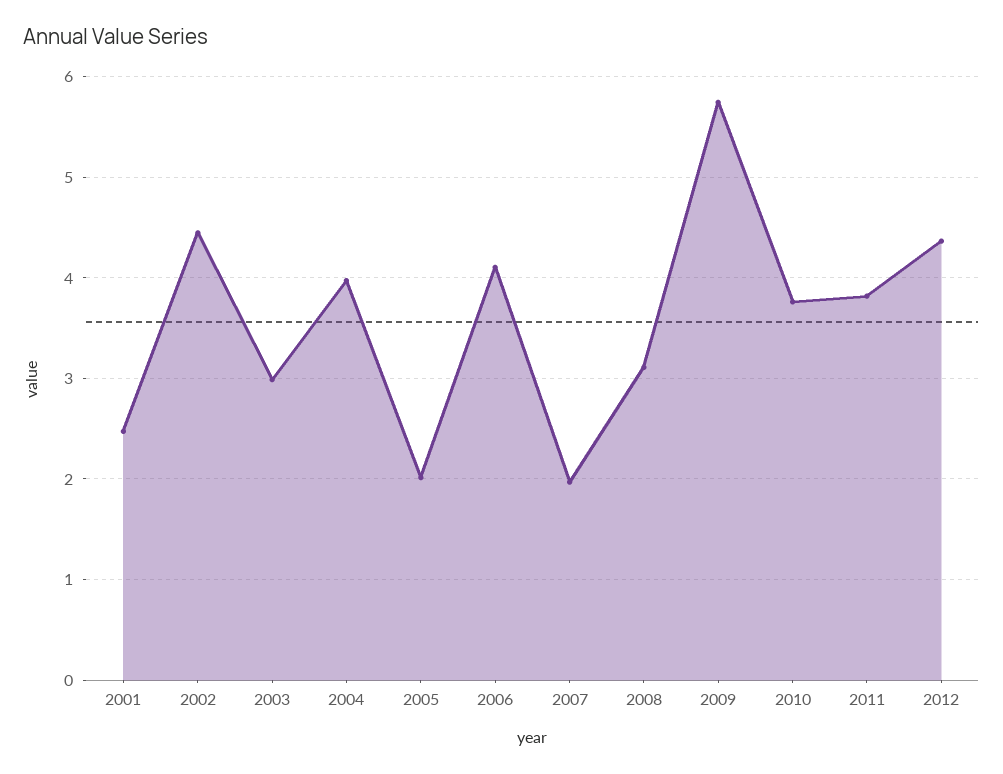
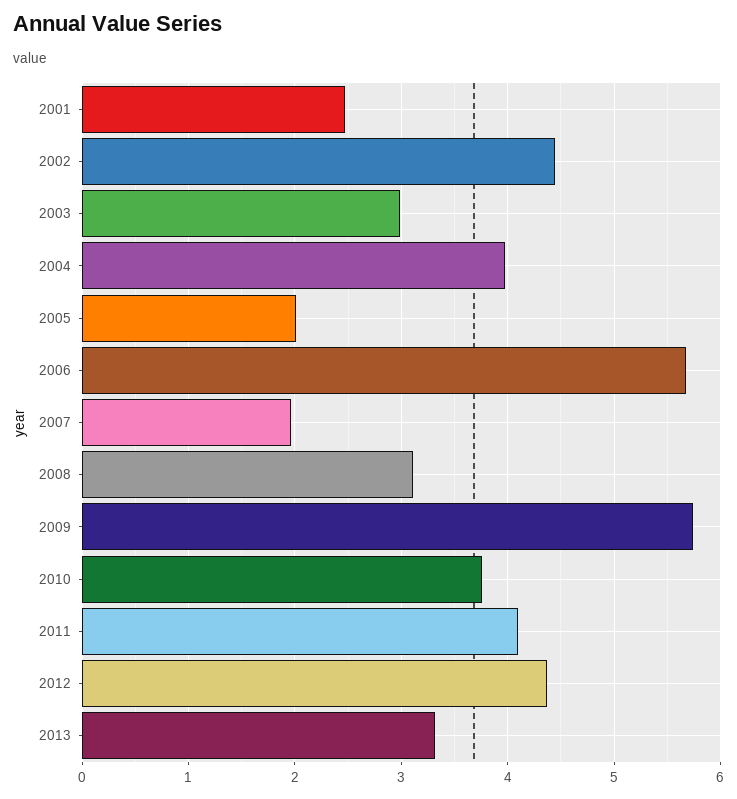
2006: 4.1 -> 5.7
2011: 3.8 -> 4.1
2013: none -> 3.3

